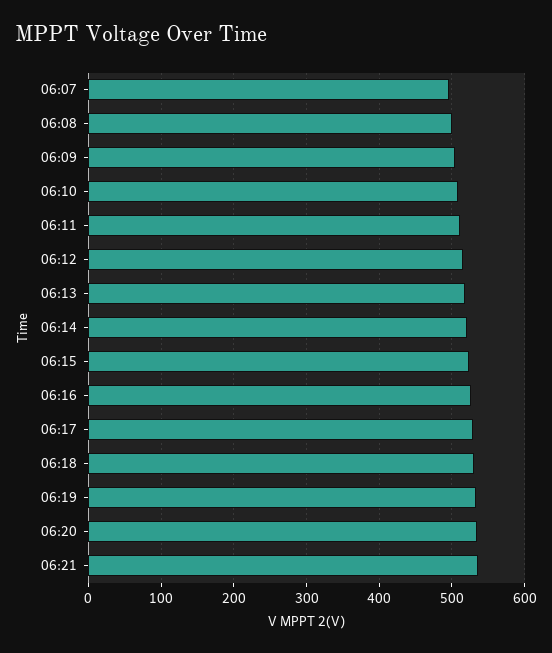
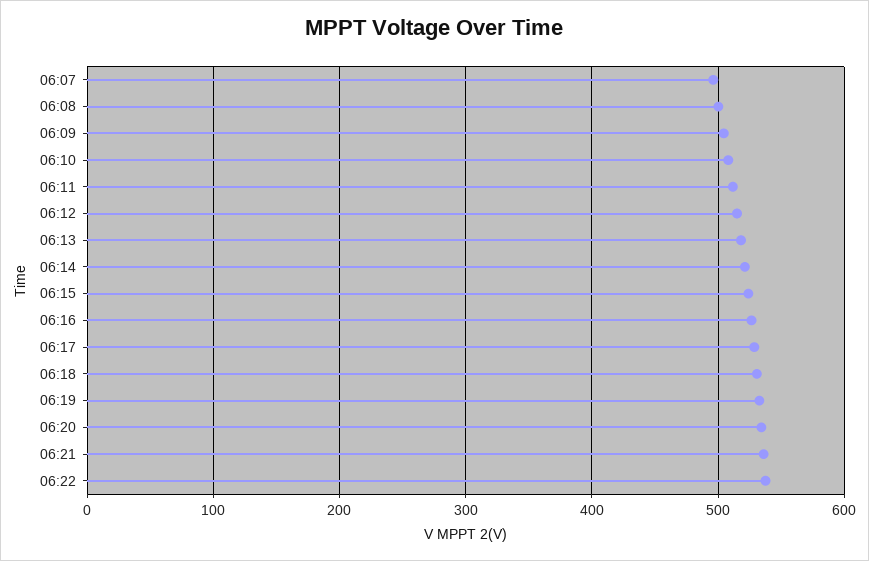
06:22: none -> 540

